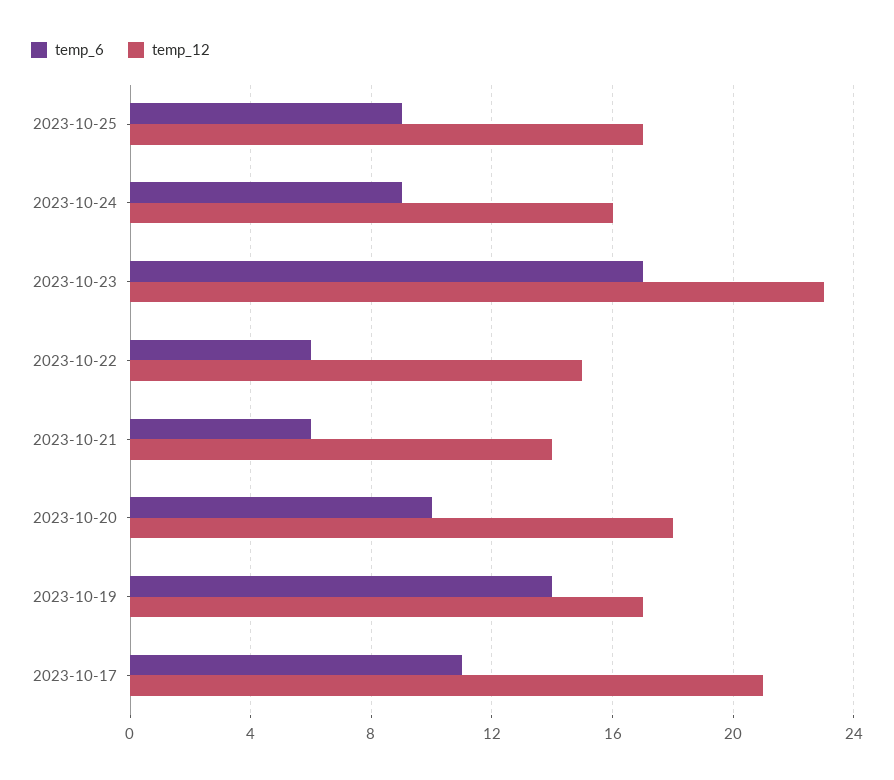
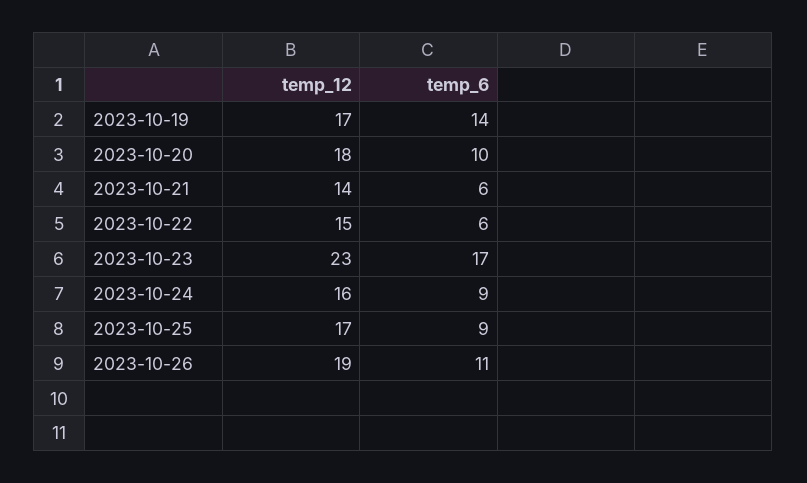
temp_6, 2023-10-17: 11 -> none
temp_12, 2023-10-17: 21 -> none
temp_12, 2023-10-26: none -> 19
temp_6, 2023-10-26: none -> 11

